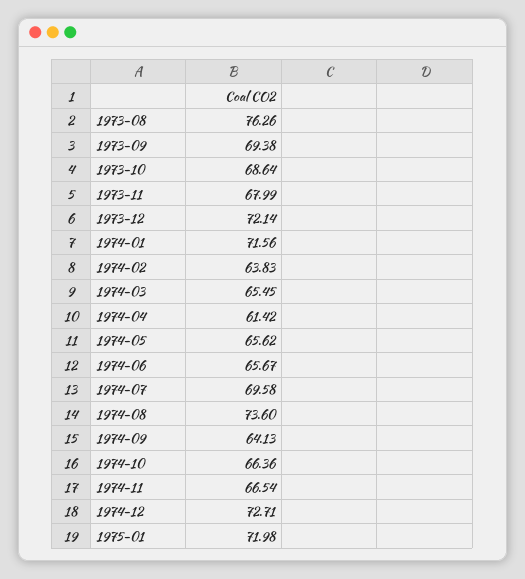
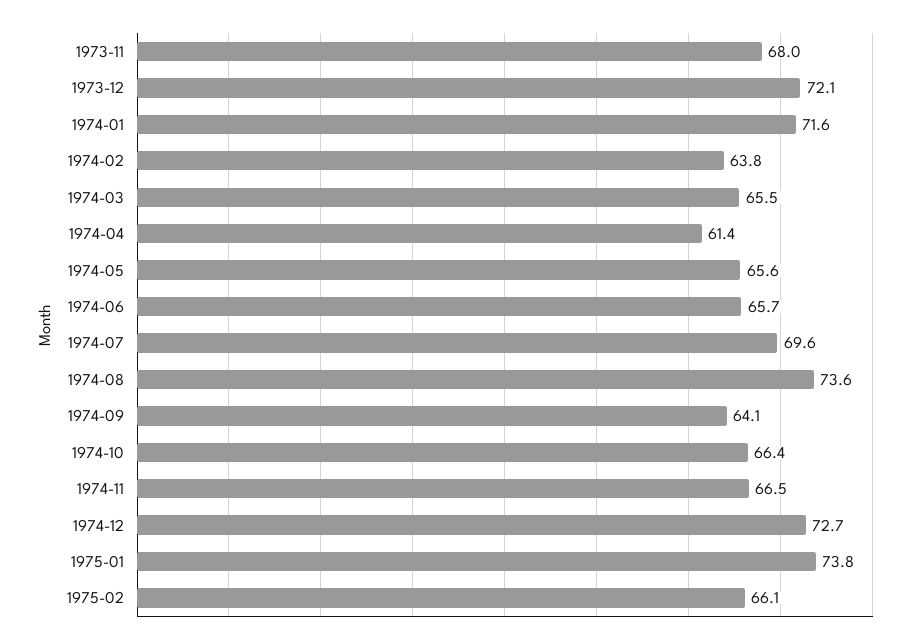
1973-08: 76.26 -> none
1973-09: 69.38 -> none
1973-10: 68.64 -> none
1975-01: 71.98 -> 73.8
1975-02: none -> 66.1

